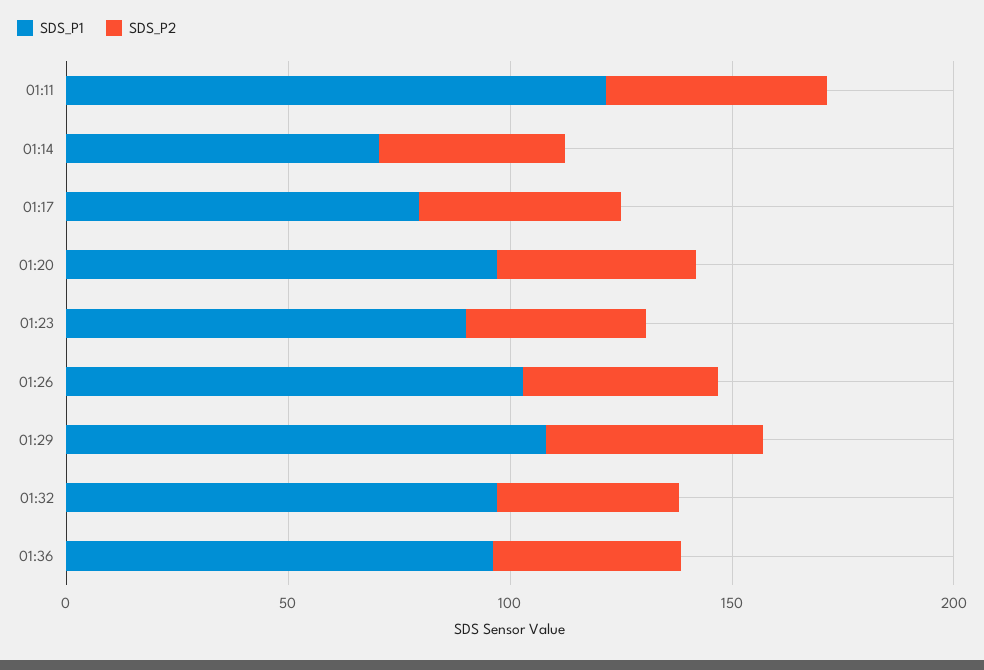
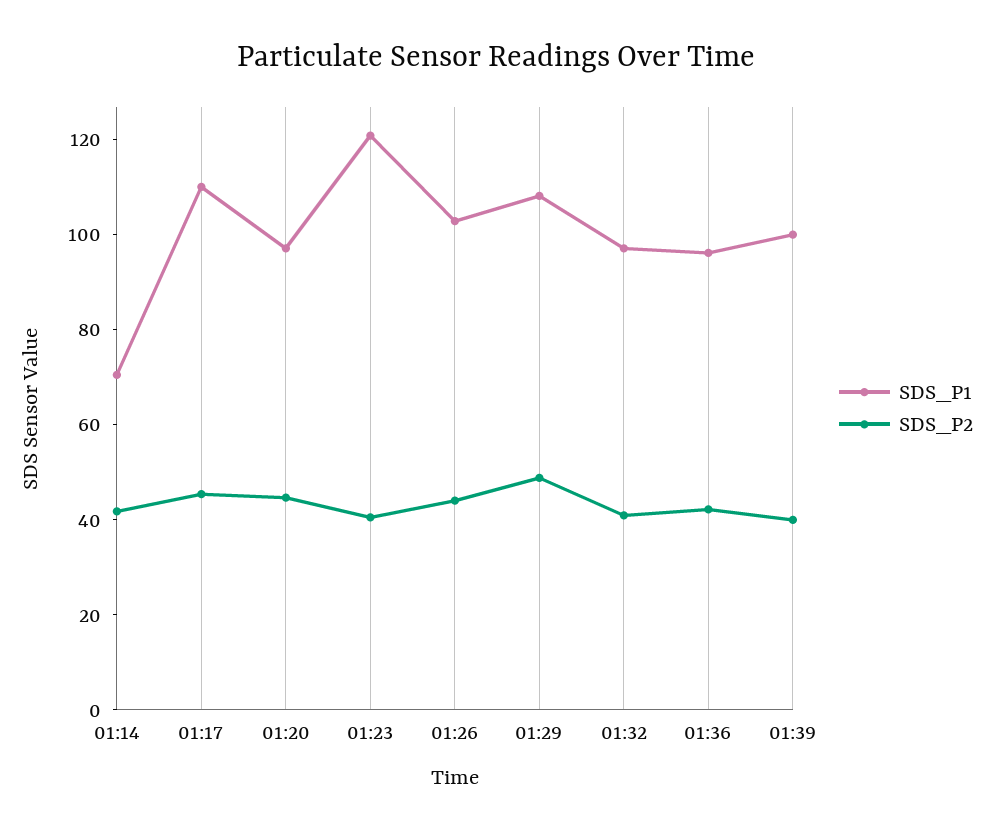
SDS_P1, 01:11: 120 -> none
SDS_P2, 01:11: 50 -> none
SDS_P1, 01:17: 80 -> 110
SDS_P1, 01:23: 90 -> 120
SDS_P1, 01:39: none -> 100
SDS_P2, 01:39: none -> 40

